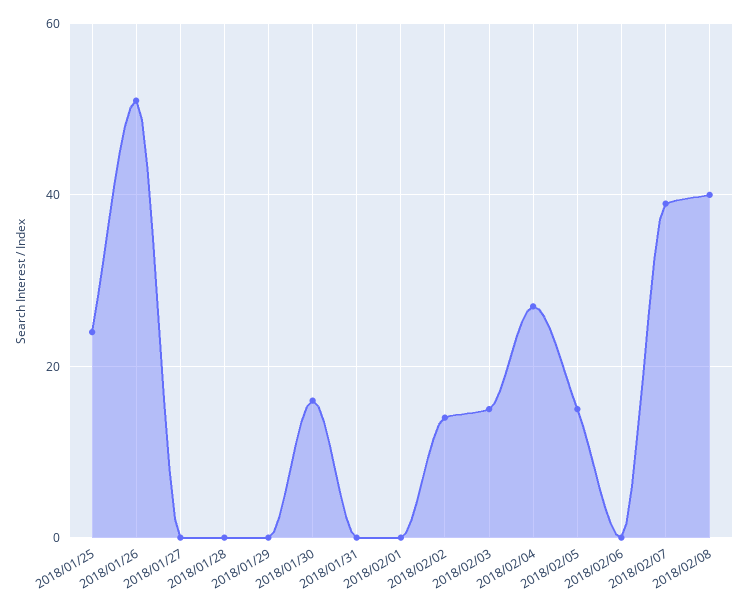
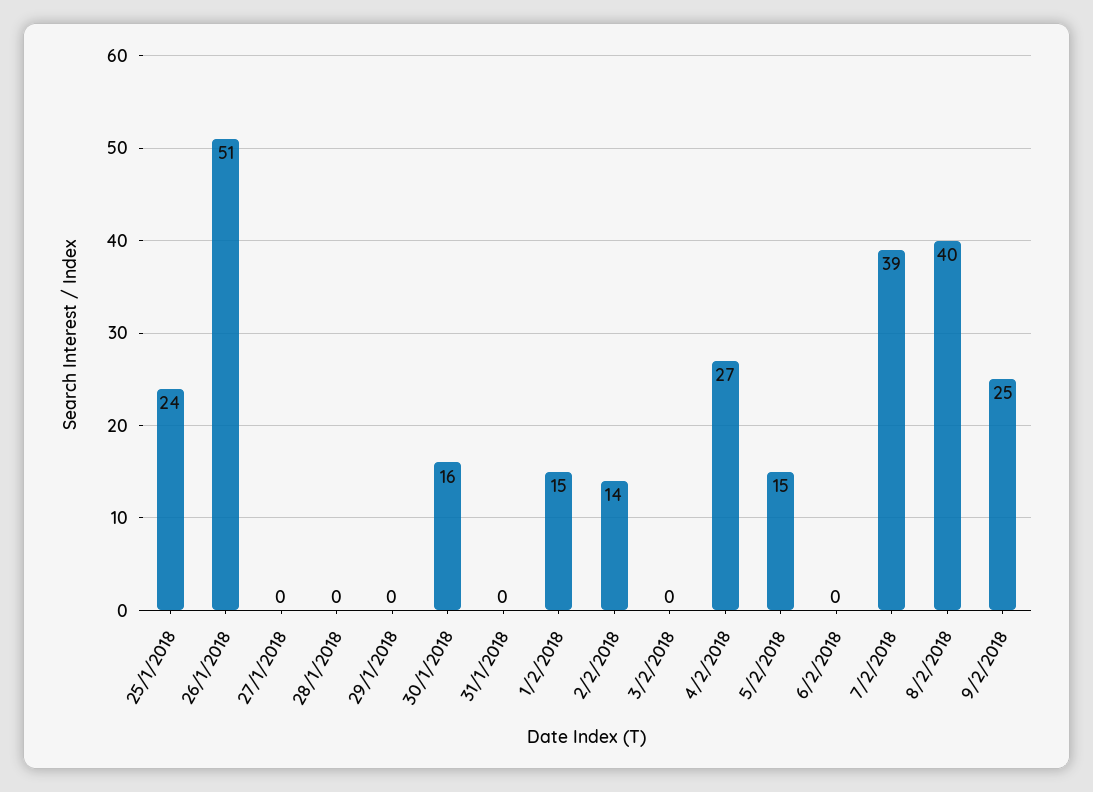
2018/02/01: 0 -> 15
2018/02/03: 15 -> 0
9/2/2018: none -> 25

